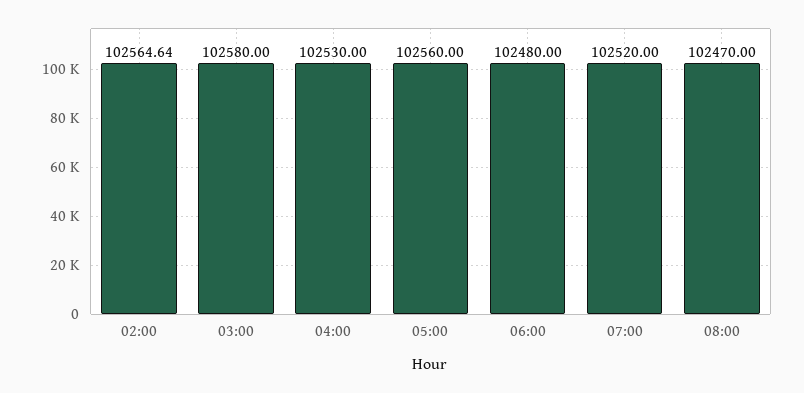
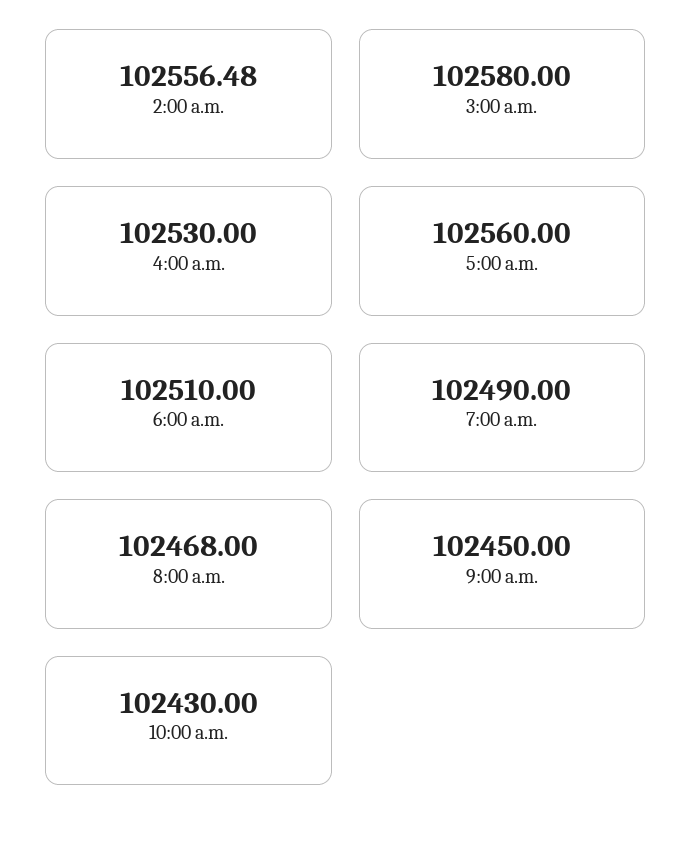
02:00: 102564.64 -> 102556.48
06:00: 102480 -> 102510
07:00: 102520 -> 102490
08:00: 102470 -> 102468
9:00 a.m.: none -> 102450
10:00 a.m.: none -> 102430

